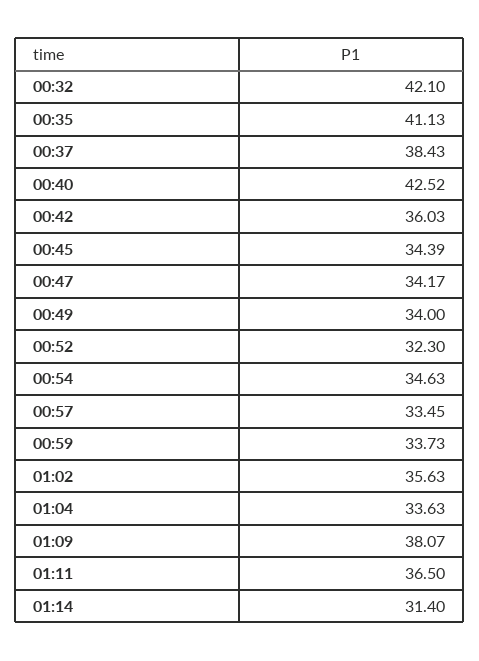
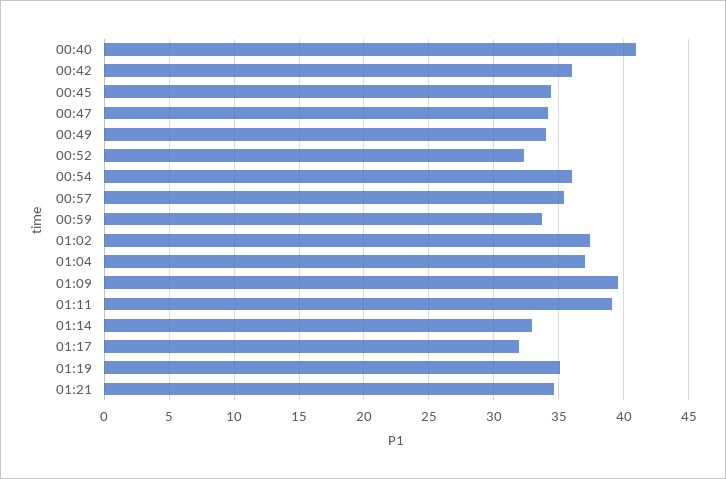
00:32: 42.1 -> none
00:35: 41.13 -> none
00:37: 38.43 -> none
00:40: 42.52 -> 41
00:54: 34.63 -> 36
00:57: 33.45 -> 35.5
01:02: 35.63 -> 37.5
01:04: 33.63 -> 37
01:09: 38.07 -> 39.5
01:11: 36.5 -> 39
01:14: 31.4 -> 33
01:17: none -> 32
01:19: none -> 35
01:21: none -> 34.5

